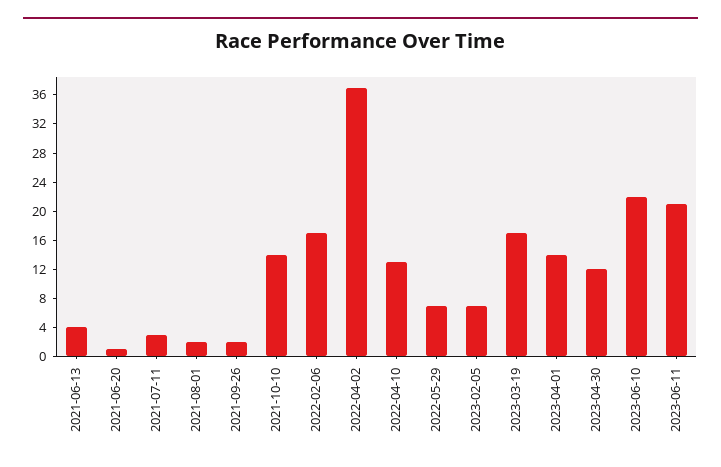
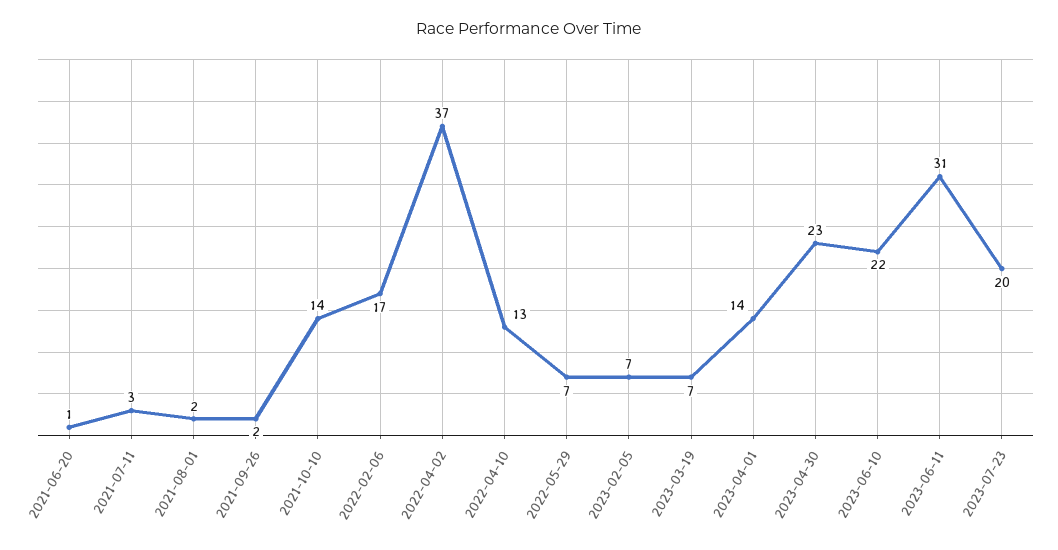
2021-06-13: 4 -> none
2023-03-19: 16 -> 7
2023-04-30: 12 -> 23
2023-06-11: 20 -> 31
2023-07-23: none -> 20

